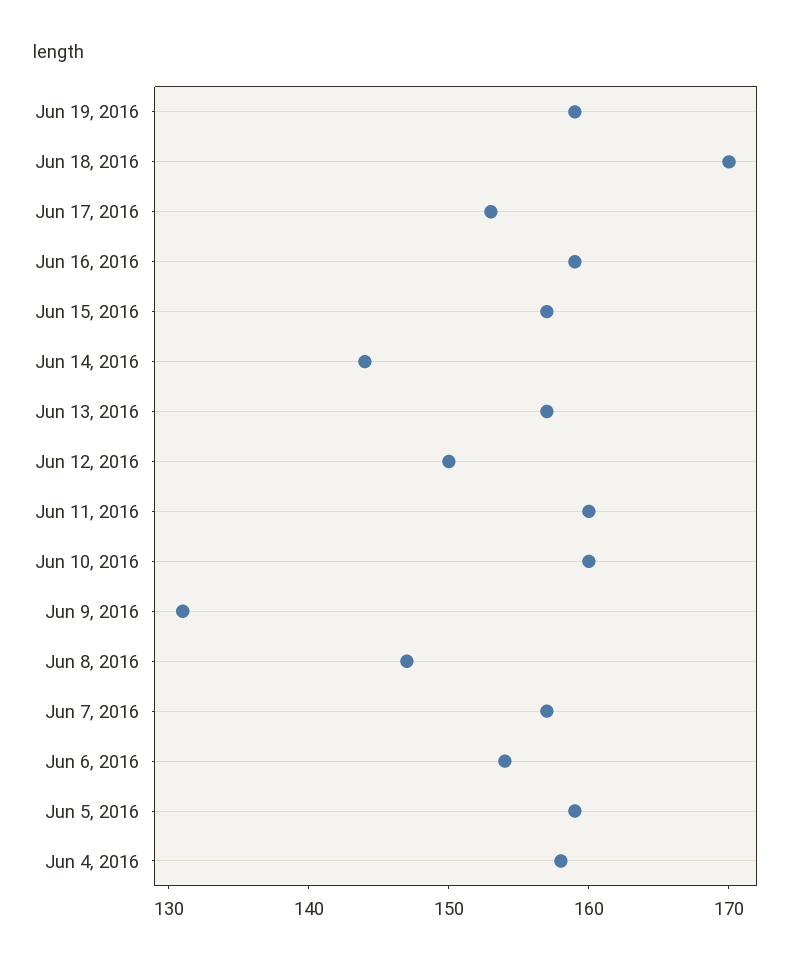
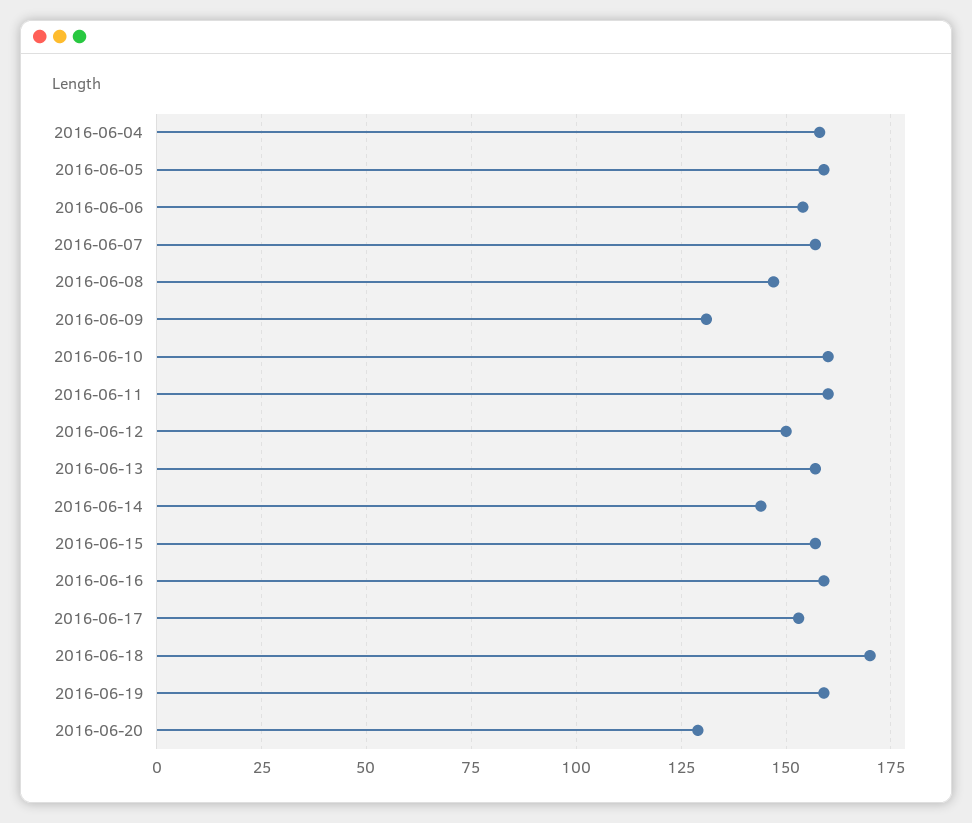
2016-06-20: none -> 130

